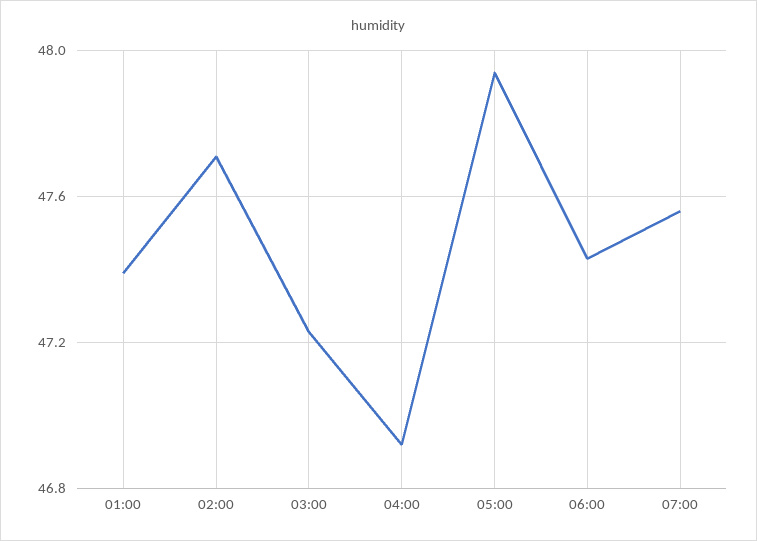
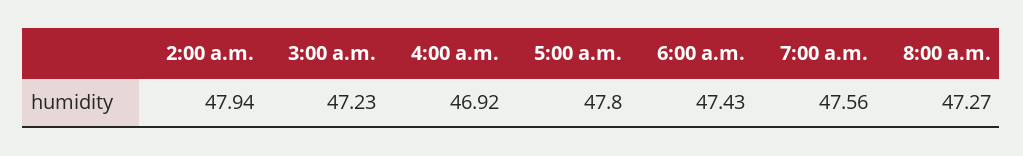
01:00: 47.4 -> none
02:00: 47.7 -> 47.94
05:00: 47.95 -> 47.8
8:00 a.m.: none -> 47.27

